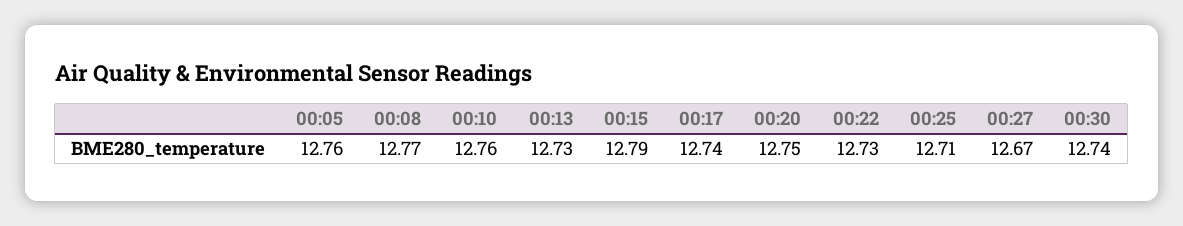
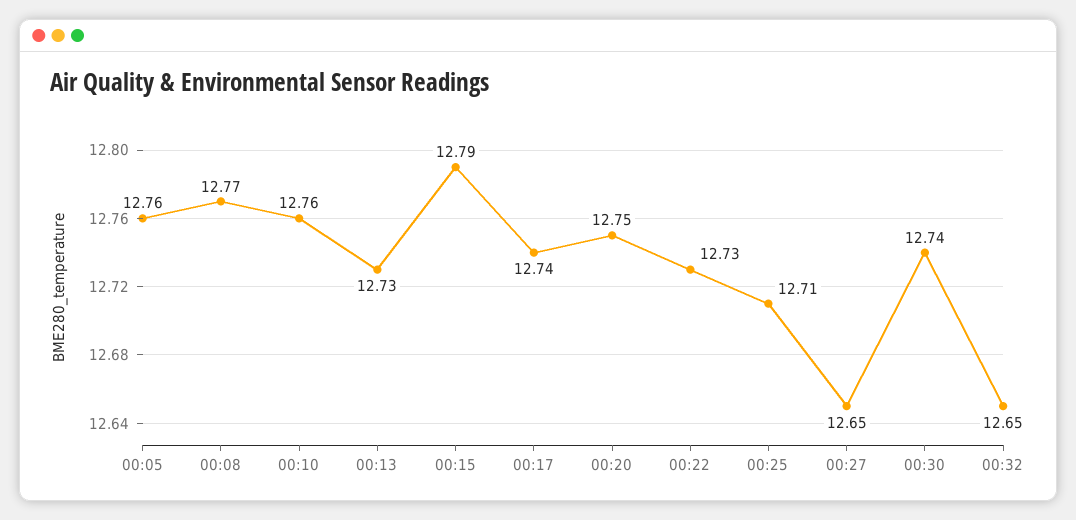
00:27: 12.67 -> 12.65
00:32: none -> 12.65

